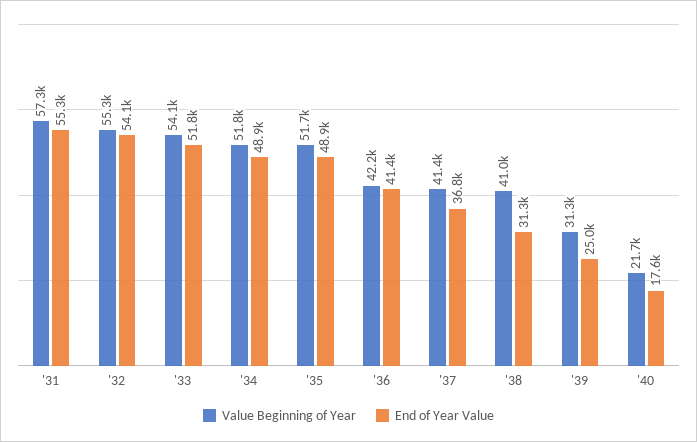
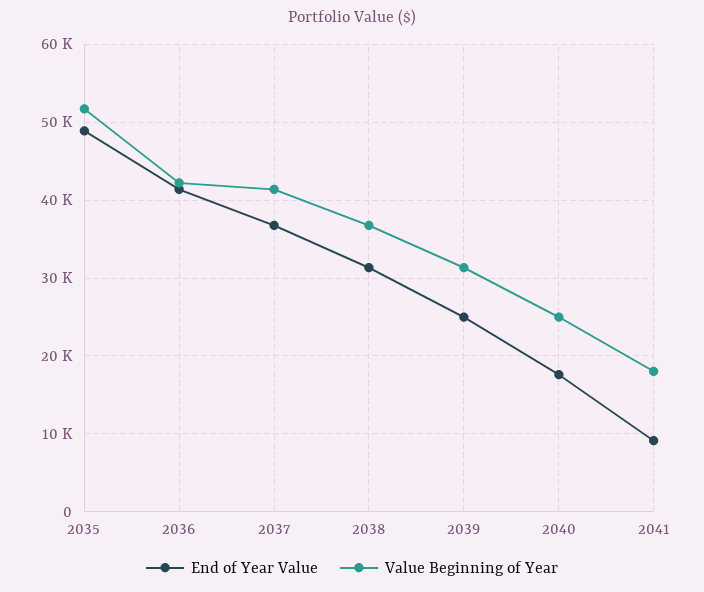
Value Beginning of Year, '31: 57300 -> none
End of Year Value, '31: 55300 -> none
Value Beginning of Year, '32: 55300 -> none
End of Year Value, '32: 54100 -> none
Value Beginning of Year, '33: 54100 -> none
End of Year Value, '33: 51800 -> none
Value Beginning of Year, '34: 51800 -> none
End of Year Value, '34: 48900 -> none
Value Beginning of Year, '38: 41000 -> 37000
Value Beginning of Year, '40: 21700 -> 25000
End of Year Value, 2041: none -> 9000
Value Beginning of Year, 2041: none -> 18000

